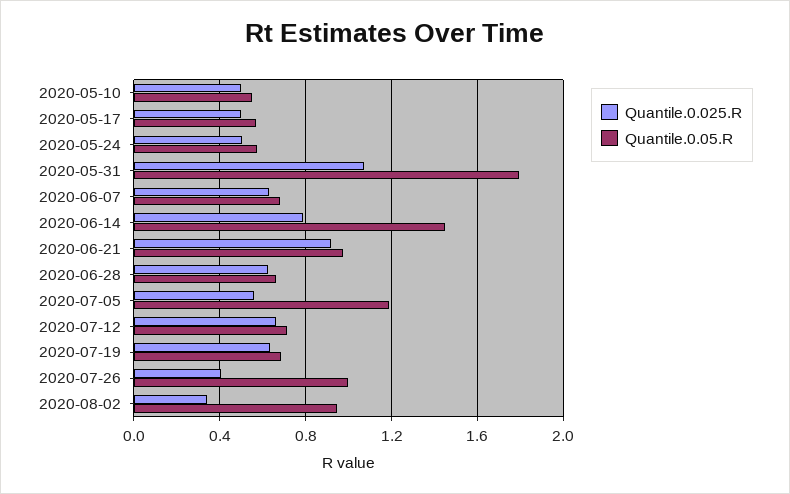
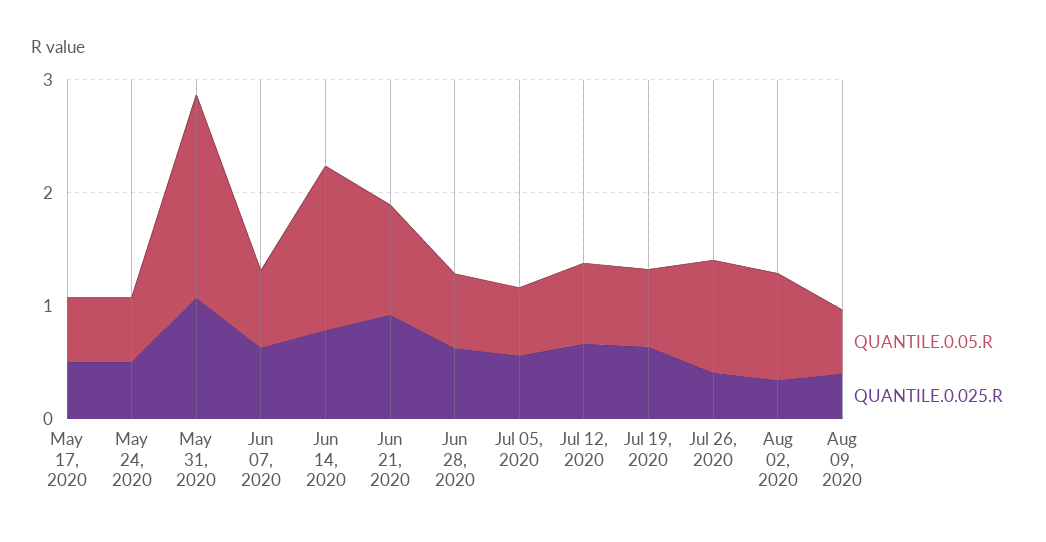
Quantile.0.025.R, 2020-05-10: 0.5 -> none
Quantile.0.05.R, 2020-05-10: 0.55 -> none
Quantile.0.05.R, 2020-07-05: 1.2 -> 0.6
Quantile.0.05.R, Aug 09, 2020: none -> 0.6
Quantile.0.025.R, Aug 09, 2020: none -> 0.4

